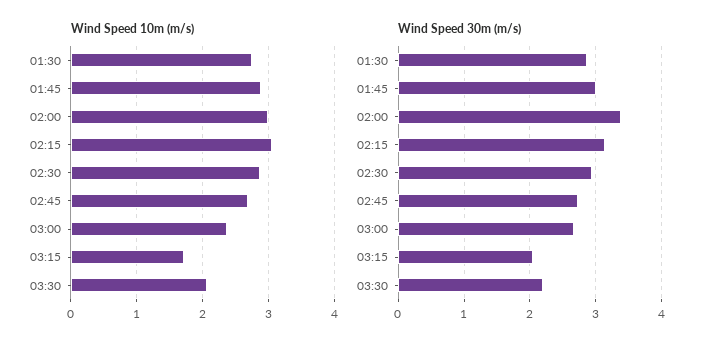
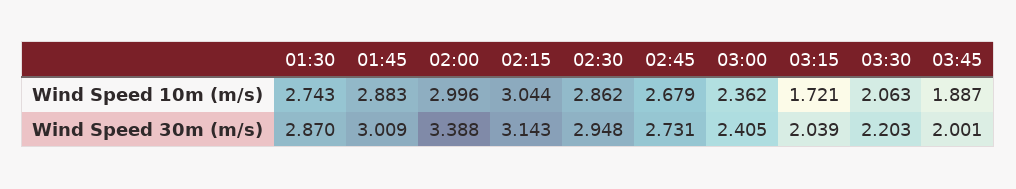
Wind Speed 30m (m/s), 03:00: 2.7 -> 2.405
Wind Speed 10m (m/s), 03:45: none -> 1.887
Wind Speed 30m (m/s), 03:45: none -> 2.001

